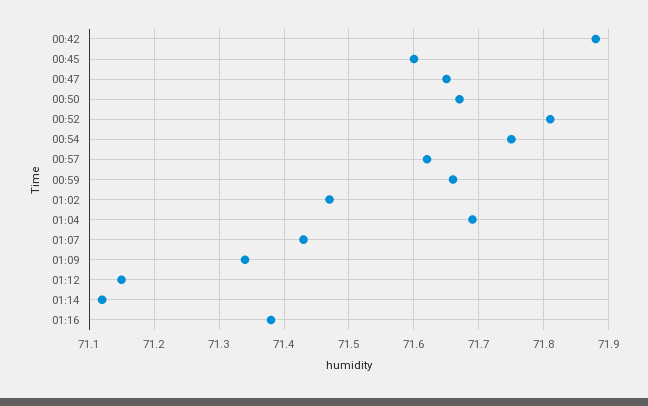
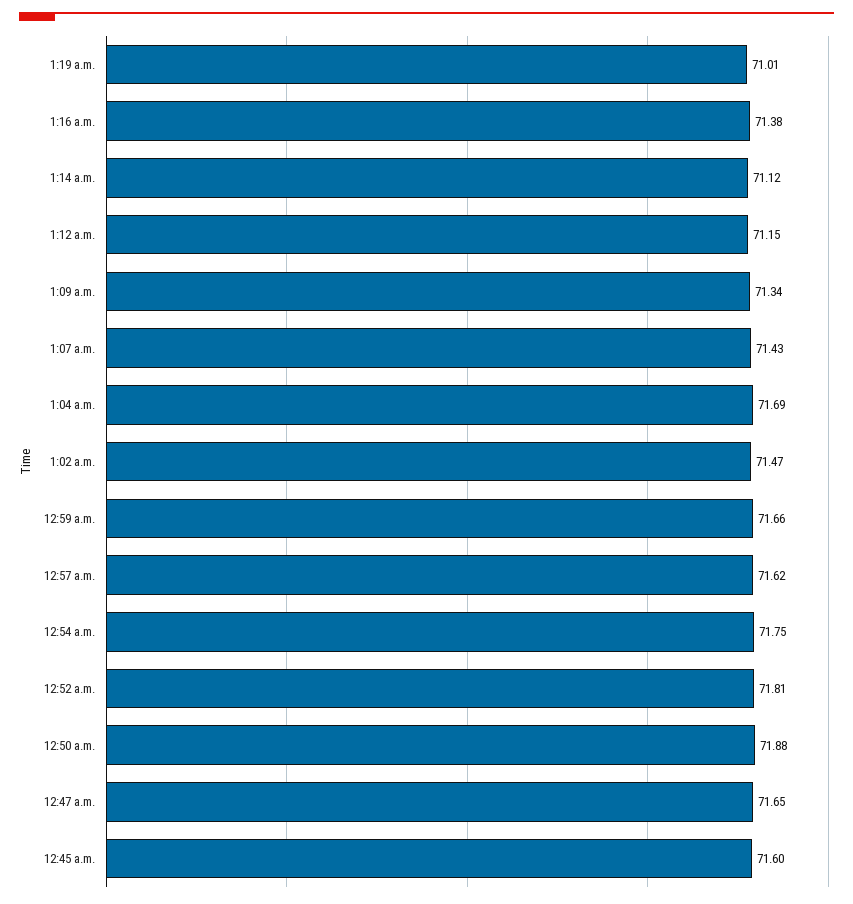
00:42: 71.88 -> none
00:50: 71.67 -> 71.88
1:19 a.m.: none -> 71.01

